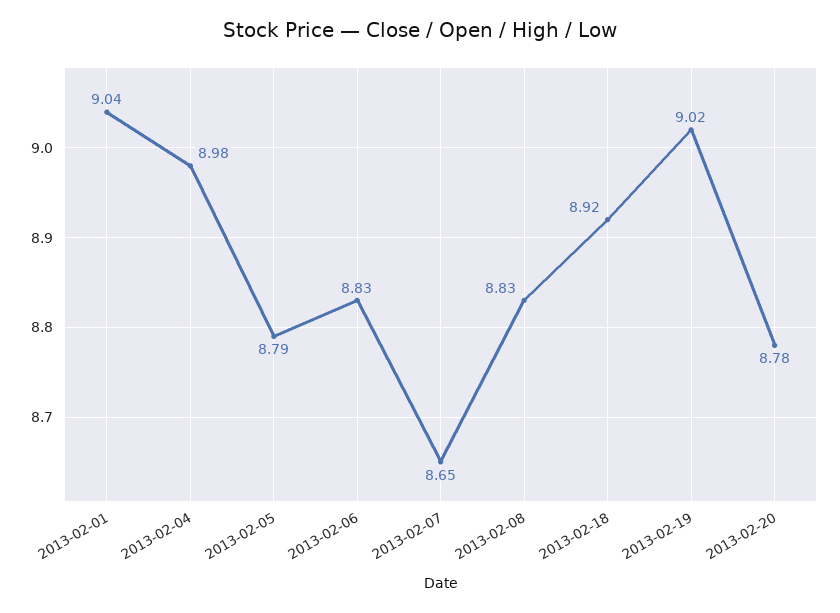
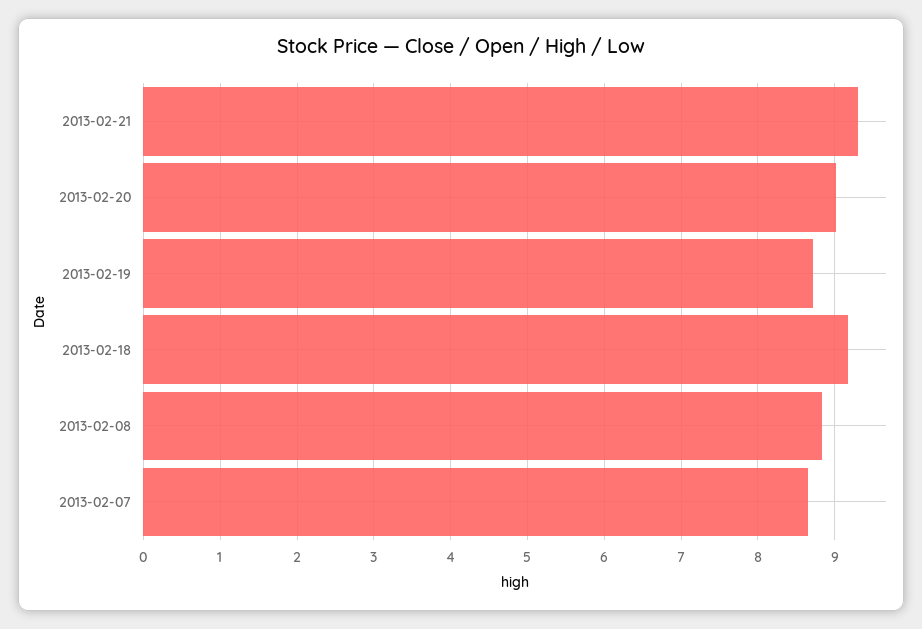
2013-02-01: 9.04 -> none
2013-02-04: 8.98 -> none
2013-02-05: 8.79 -> none
2013-02-06: 8.83 -> none
2013-02-18: 8.92 -> 9.2
2013-02-19: 9.02 -> 8.7
2013-02-20: 8.78 -> 9
2013-02-21: none -> 9.3

